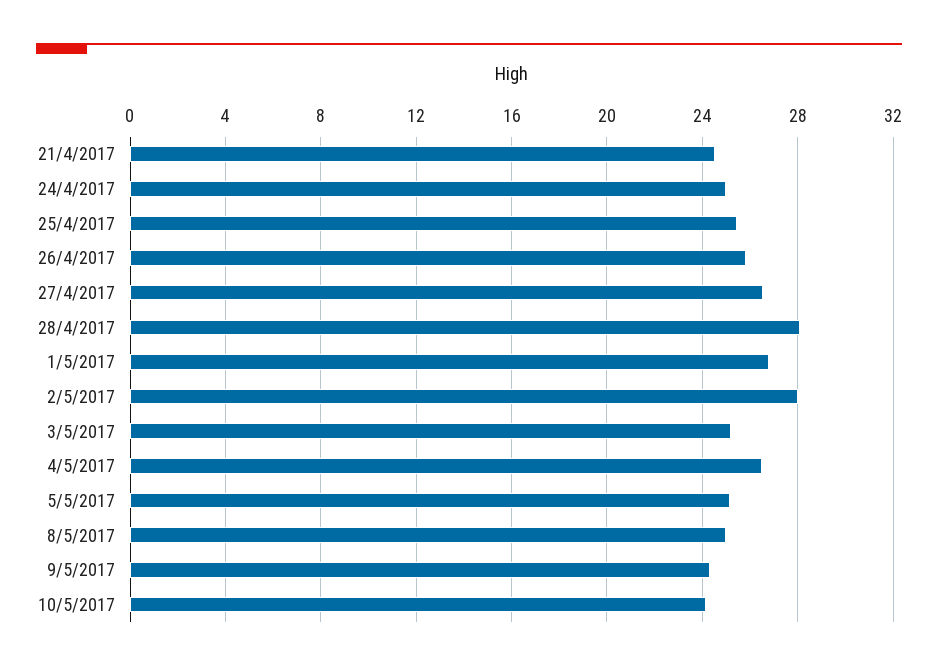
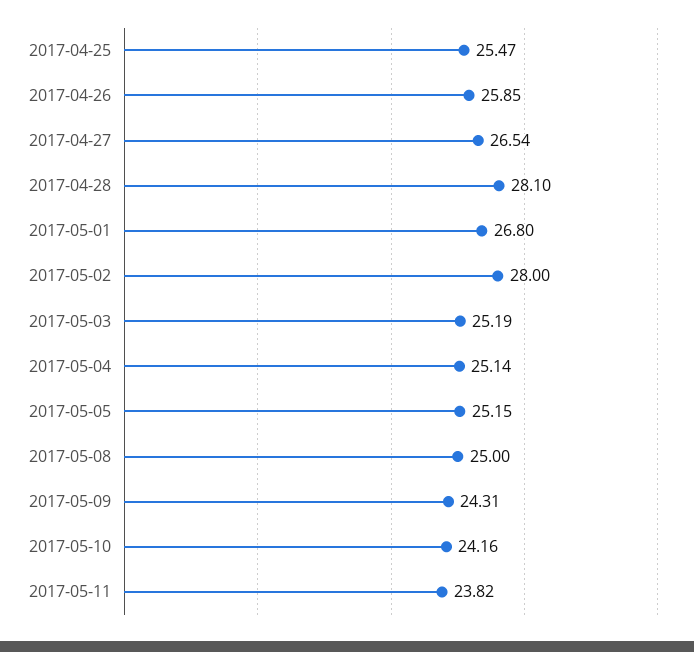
21/4/2017: 24.5 -> none
24/4/2017: 25 -> none
4/5/2017: 26.5 -> 25.14
2017-05-11: none -> 23.82

